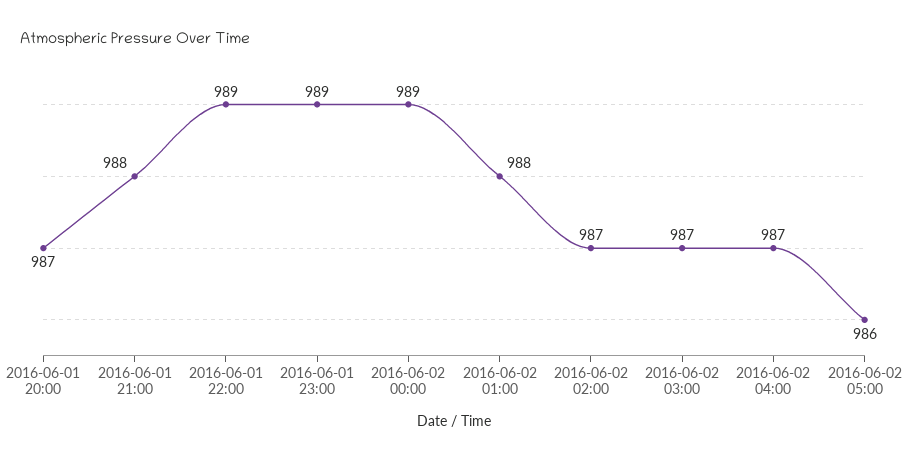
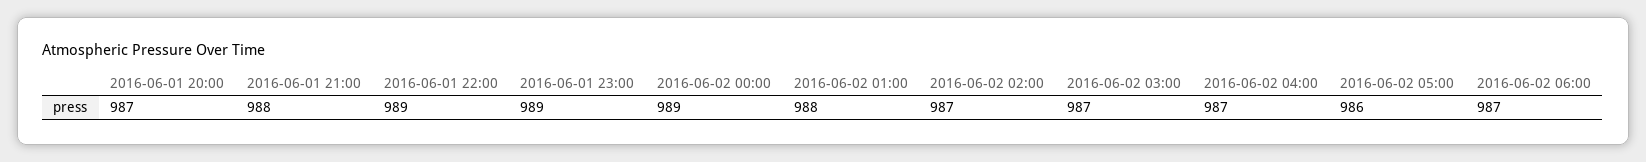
2016-06-02 06:00: none -> 987

